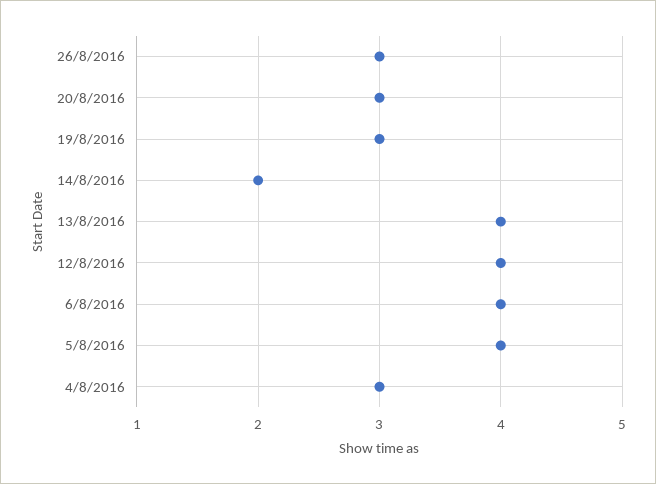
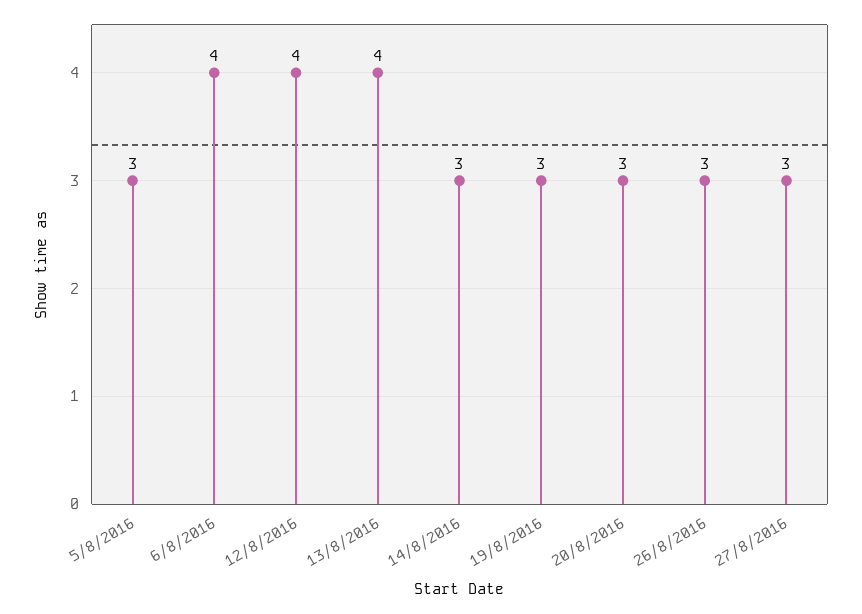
14/8/2016: 2 -> 3
5/8/2016: 4 -> 3
4/8/2016: 3 -> none
27/8/2016: none -> 3

